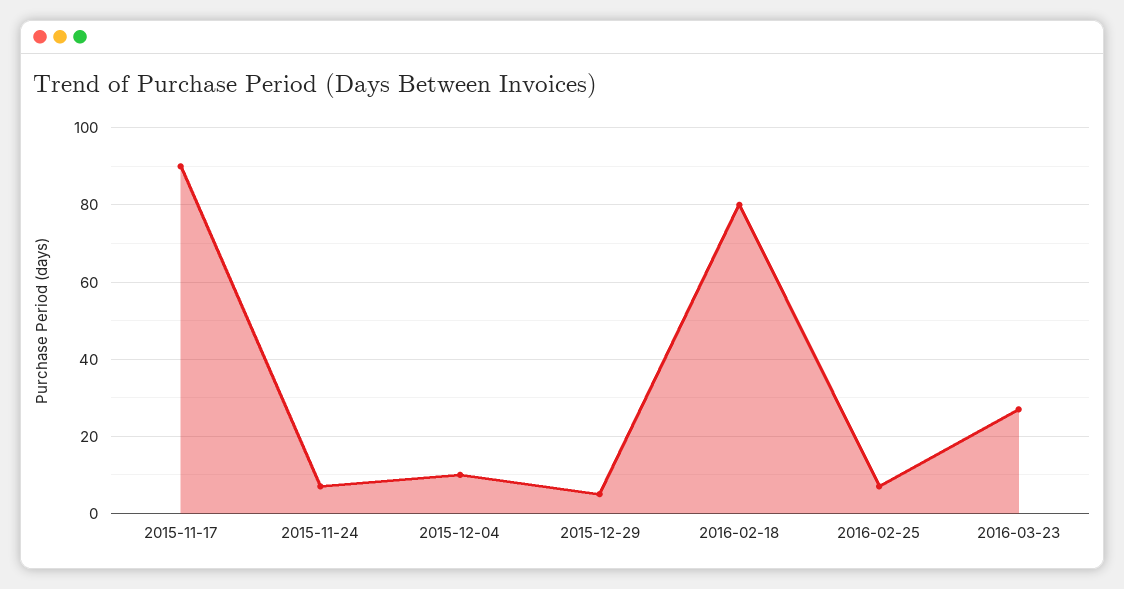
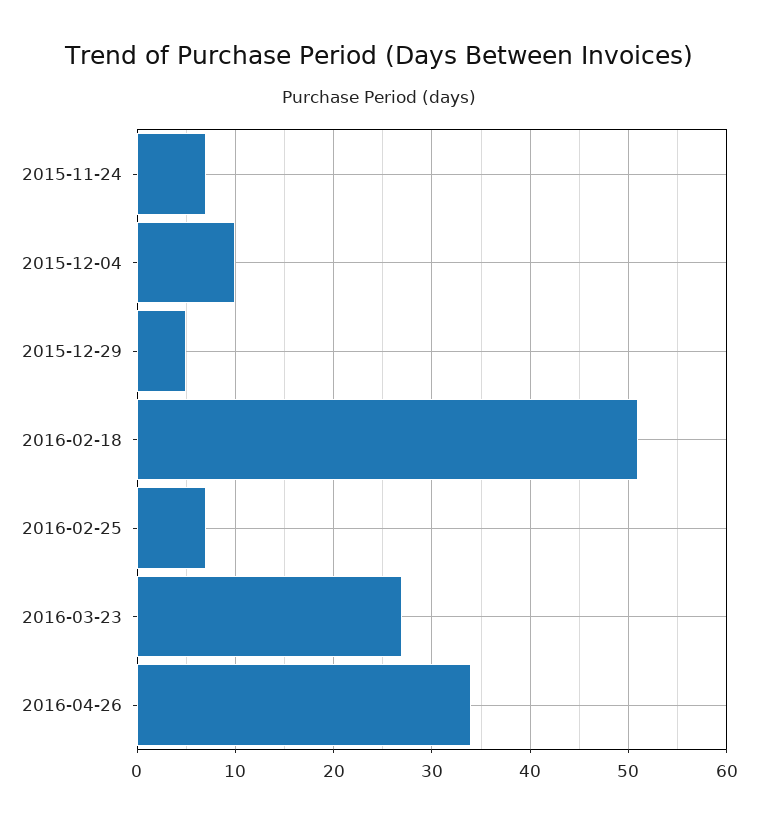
2015-11-17: 90 -> none
2016-02-18: 80 -> 51
2016-04-26: none -> 34

